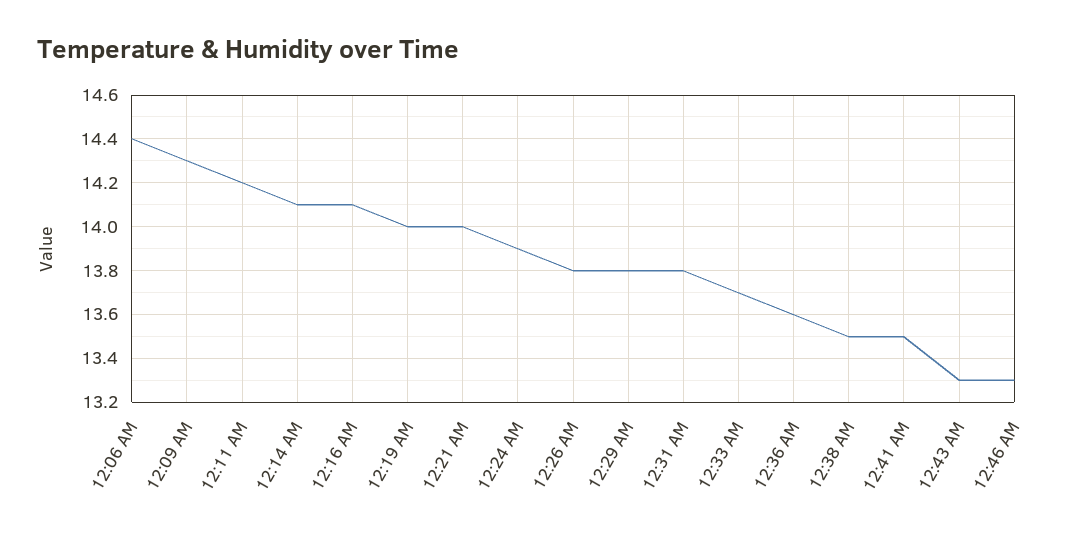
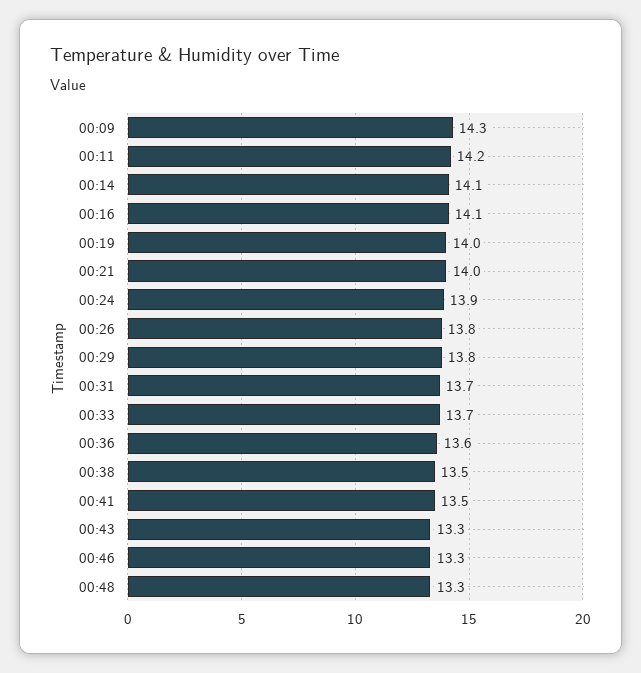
12:06 AM: 14.4 -> none
12:31 AM: 13.8 -> 13.7
00:48: none -> 13.3

